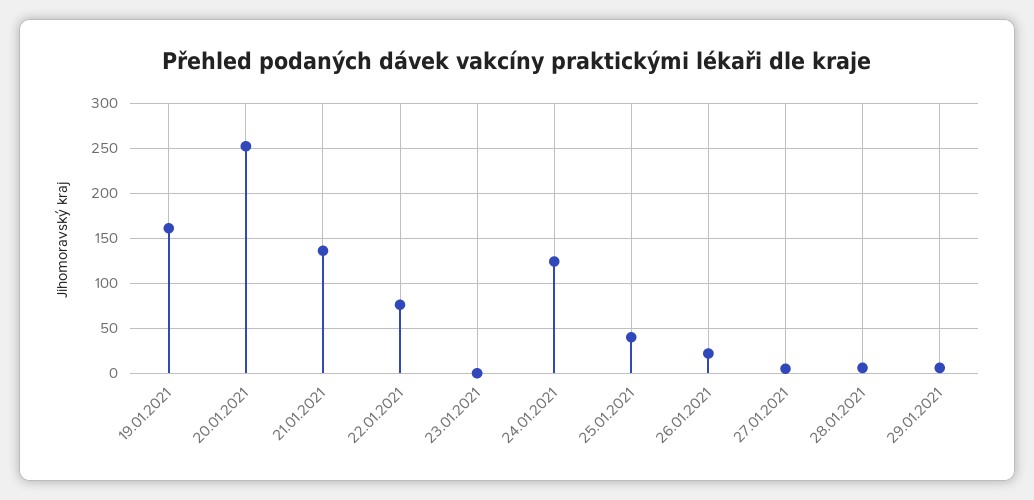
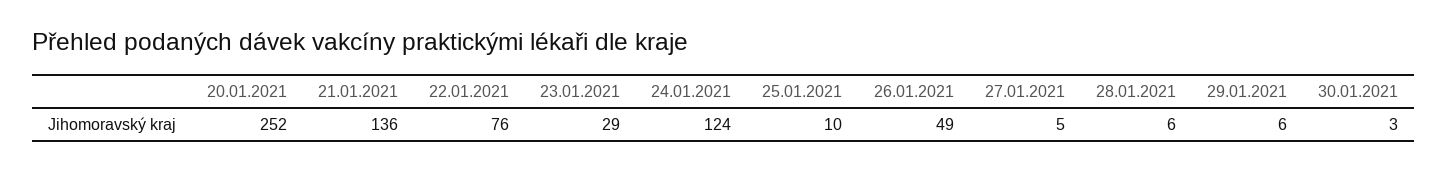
19.01.2021: 160 -> none
23.01.2021: 0 -> 29
25.01.2021: 40 -> 10
26.01.2021: 20 -> 49
30.01.2021: none -> 3

